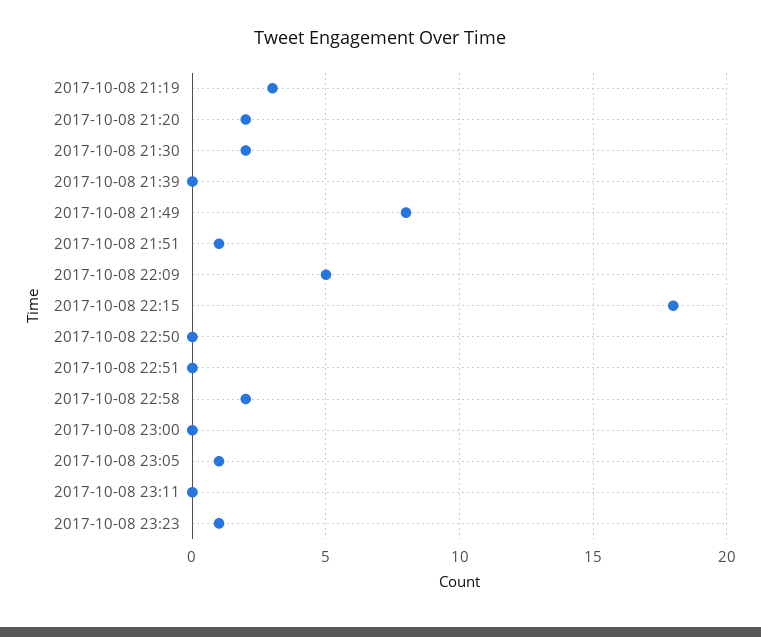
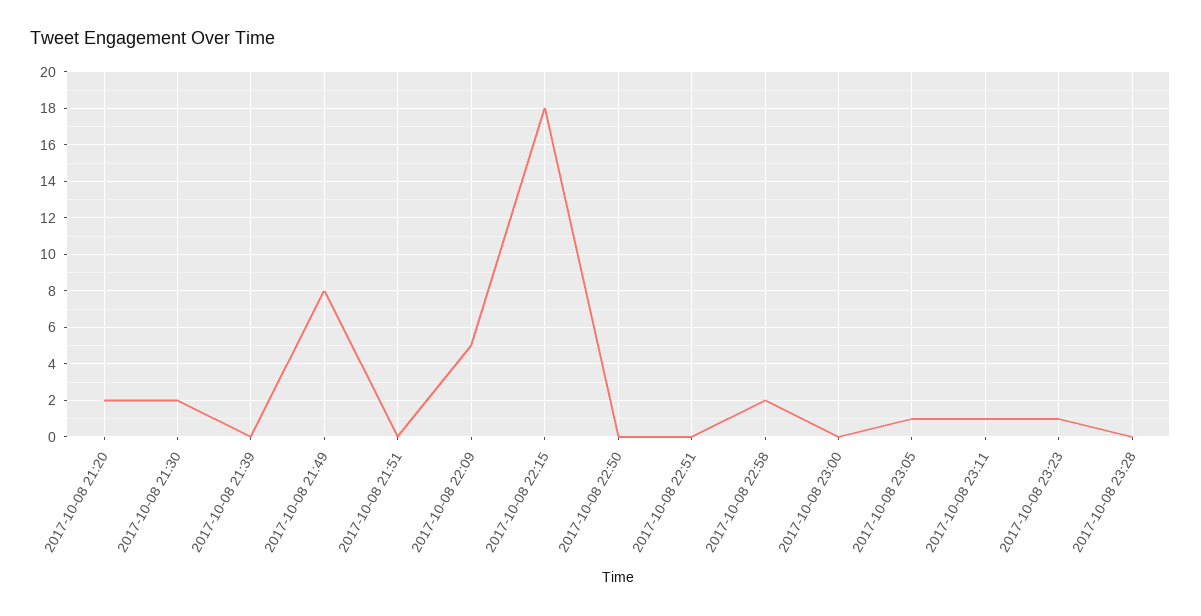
2017-10-08 21:19: 3 -> none
2017-10-08 21:51: 1 -> 0
2017-10-08 23:11: 0 -> 1
2017-10-08 23:28: none -> 0

